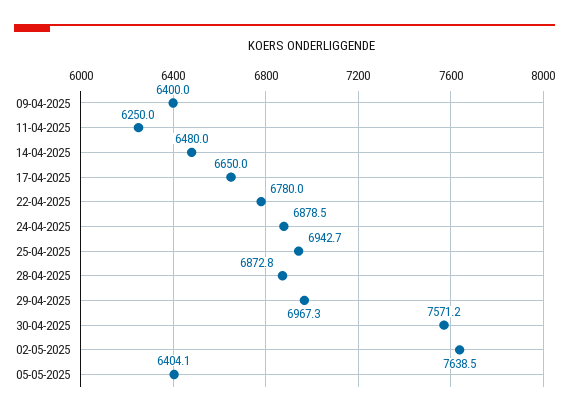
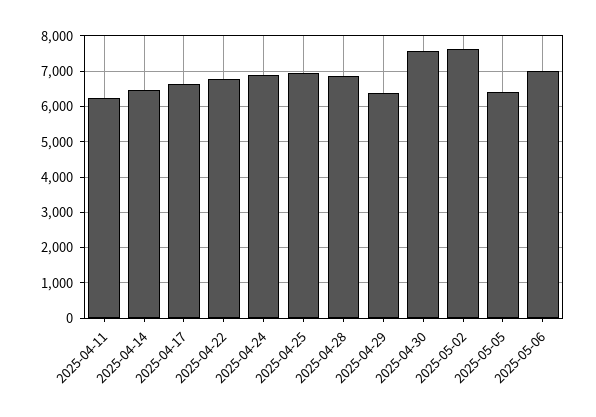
09-04-2025: 6400 -> none
29-04-2025: 6967.3 -> 6400
2025-05-06: none -> 7000

